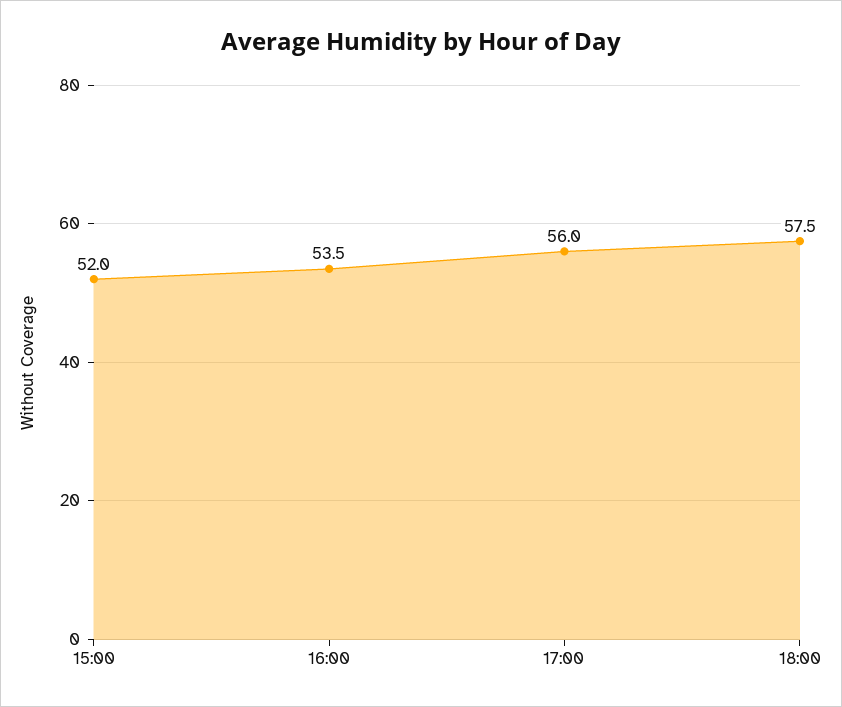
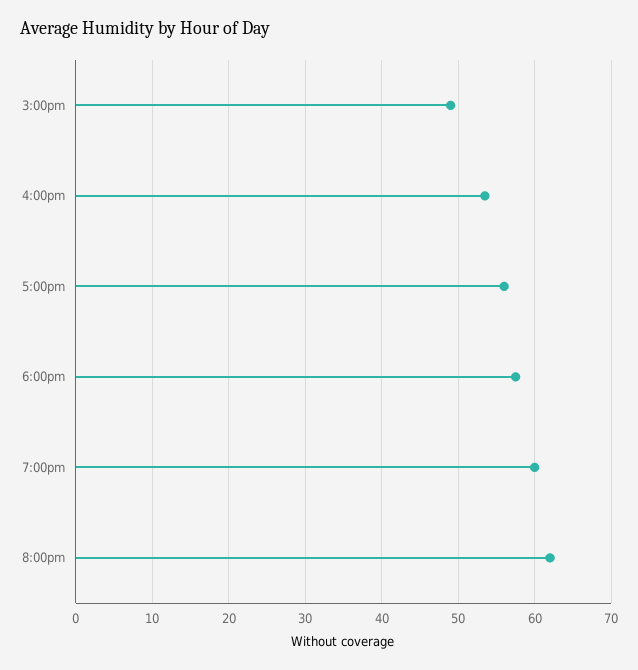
15:00: 52 -> 49
7:00pm: none -> 60
8:00pm: none -> 62

